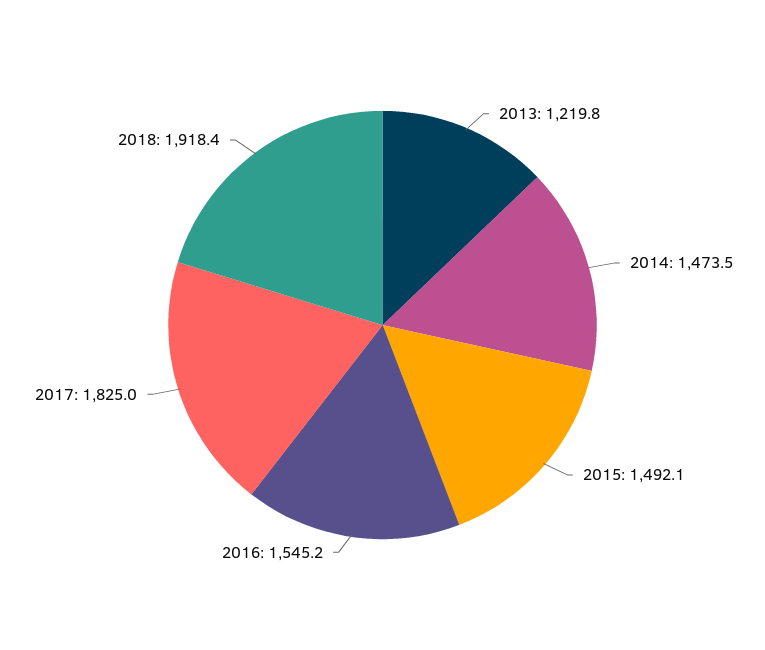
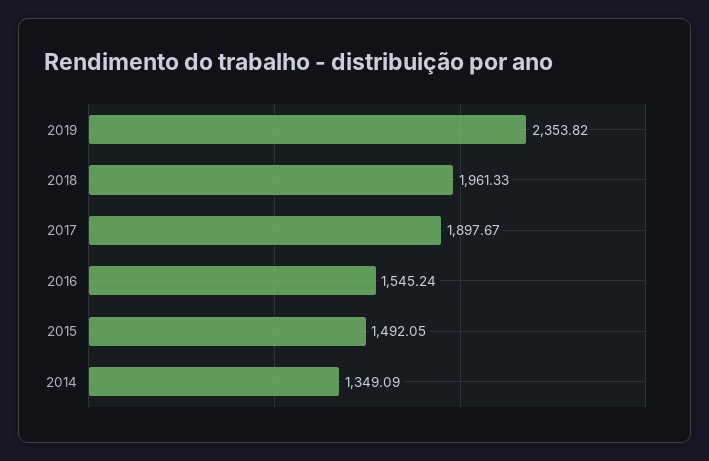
2013: 1219.8 -> none
2014: 1473.5 -> 1349.09
2017: 1825 -> 1897.67
2018: 1918.4 -> 1961.33
2019: none -> 2353.82

